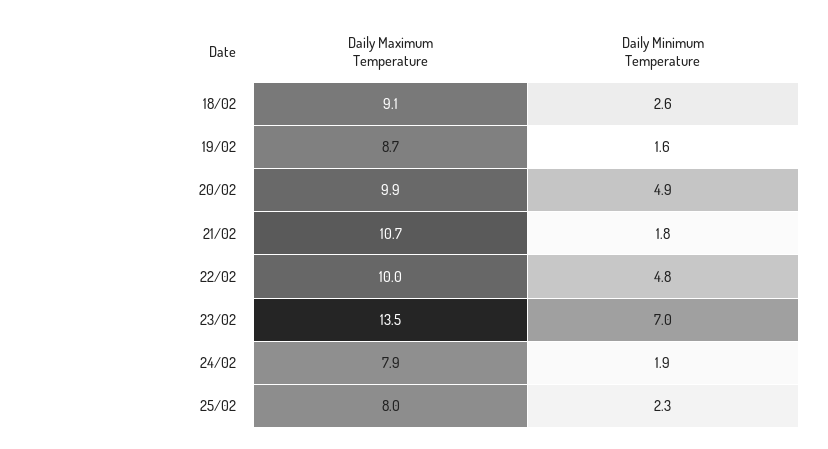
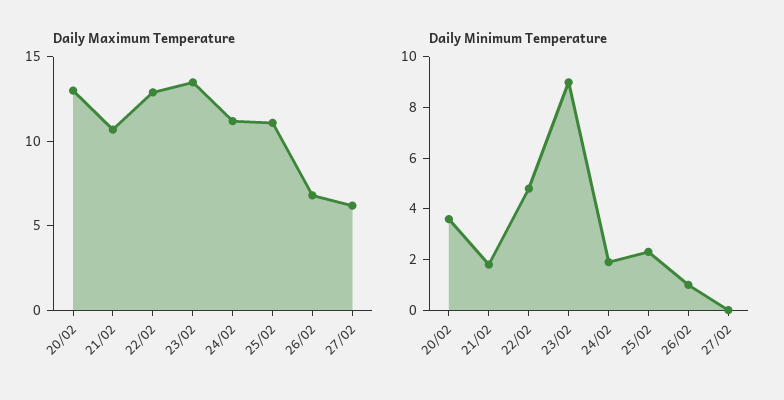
Daily Maximum Temperature, 18/02: 9.1 -> none
Daily Minimum Temperature, 18/02: 2.6 -> none
Daily Maximum Temperature, 19/02: 8.7 -> none
Daily Minimum Temperature, 19/02: 1.6 -> none
Daily Maximum Temperature, 20/02: 9.9 -> 13
Daily Minimum Temperature, 20/02: 4.9 -> 3.5
Daily Maximum Temperature, 22/02: 10 -> 13
Daily Minimum Temperature, 23/02: 7 -> 9
Daily Maximum Temperature, 24/02: 7.9 -> 11
Daily Maximum Temperature, 25/02: 8 -> 11
Daily Maximum Temperature, 26/02: none -> 7
Daily Maximum Temperature, 27/02: none -> 6
Daily Minimum Temperature, 26/02: none -> 1
Daily Minimum Temperature, 27/02: none -> 0

